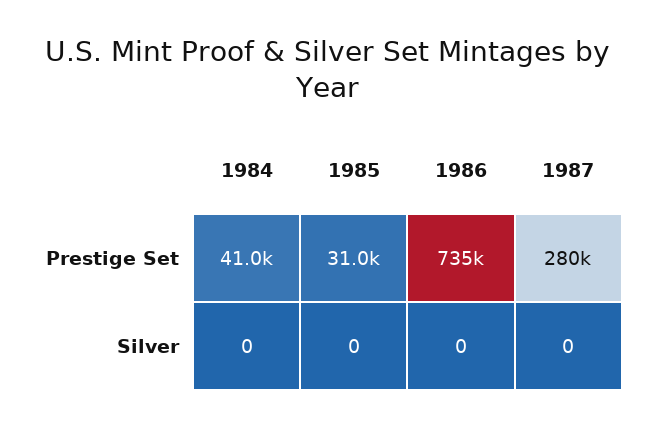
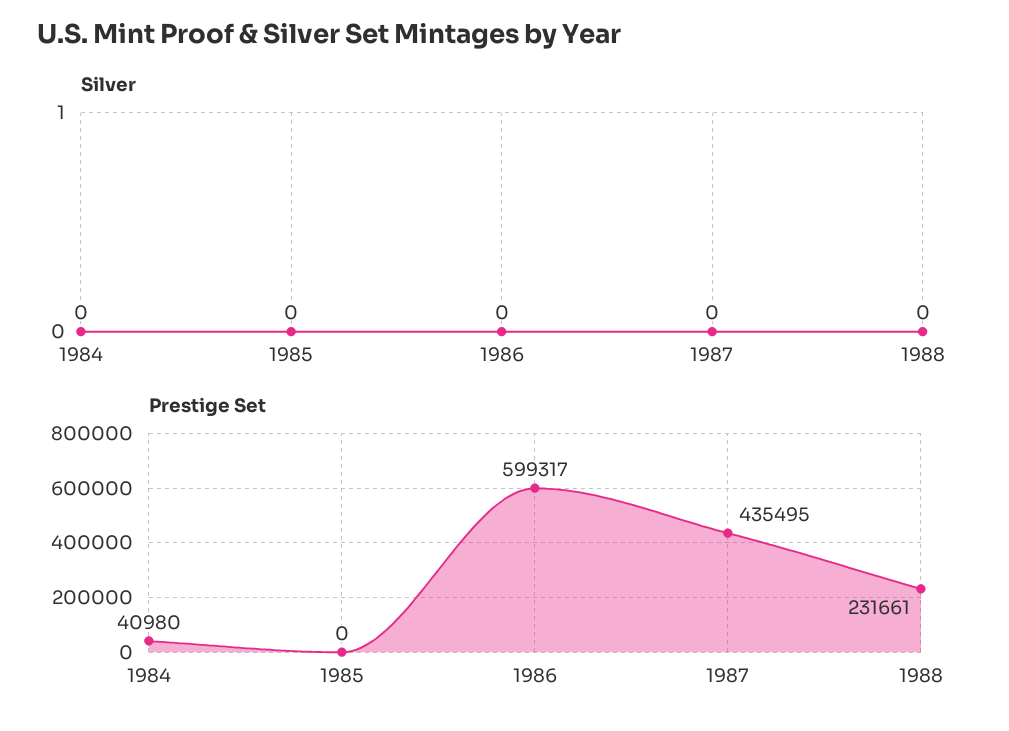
Prestige Set, 1985: 31000 -> 0
Prestige Set, 1986: 735000 -> 599317
Prestige Set, 1987: 280000 -> 435495
Silver, 1988: none -> 0
Prestige Set, 1988: none -> 231661

